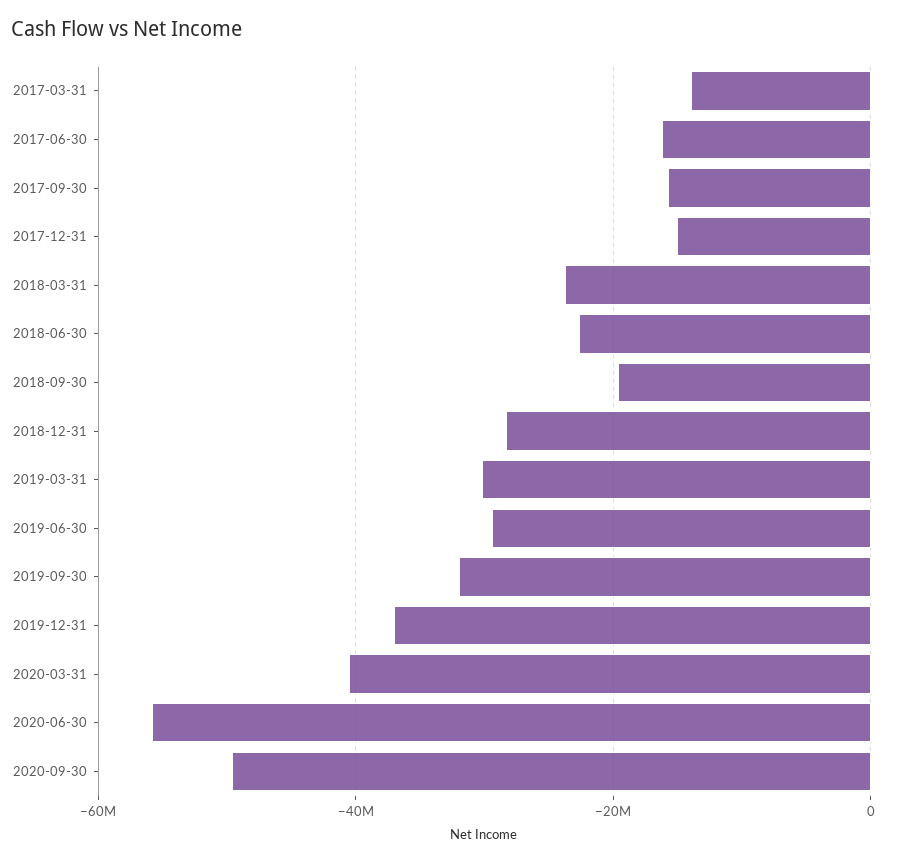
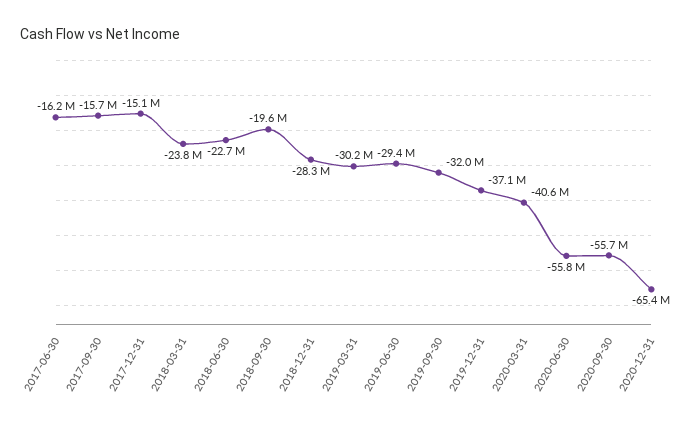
2017-03-31: -14000000 -> none
2020-09-30: -50000000 -> -55700000
2020-12-31: none -> -65400000

